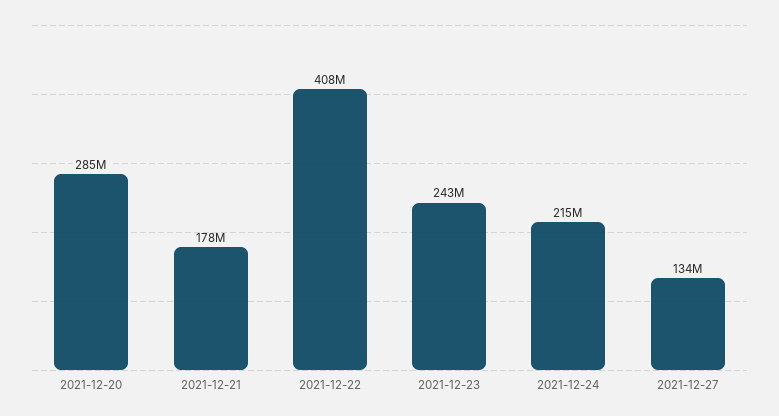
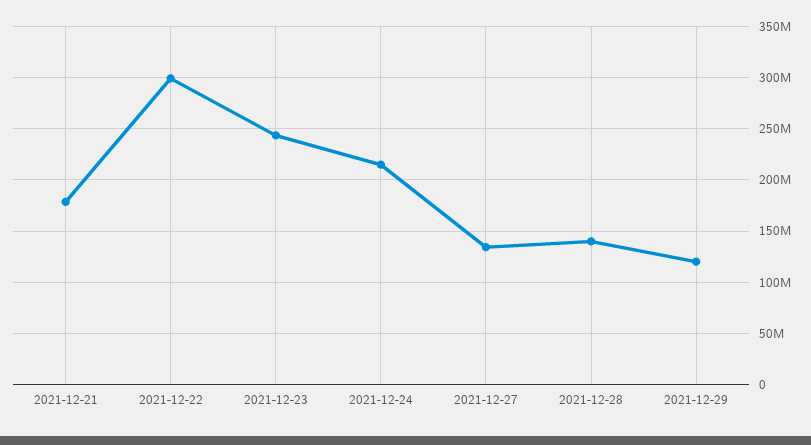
2021-12-20: 285000000 -> none
2021-12-22: 408000000 -> 300000000
2021-12-28: none -> 140000000
2021-12-29: none -> 120000000

